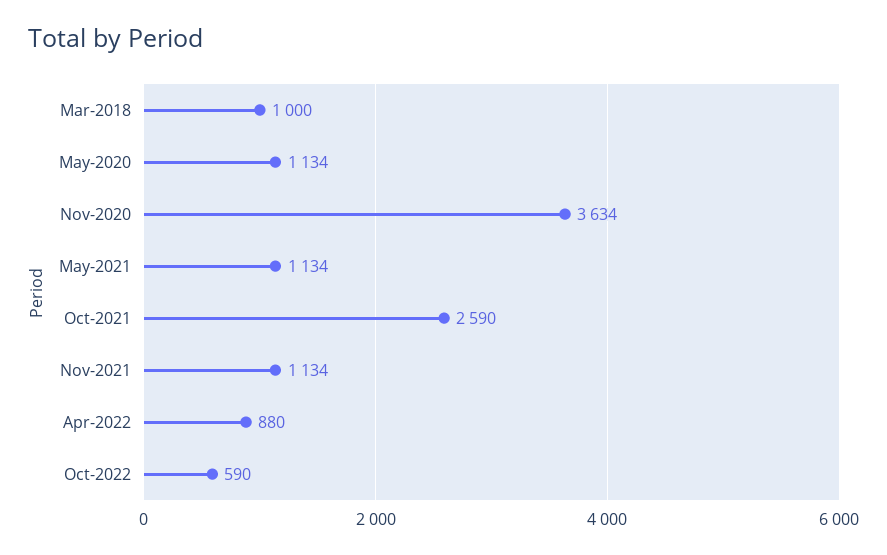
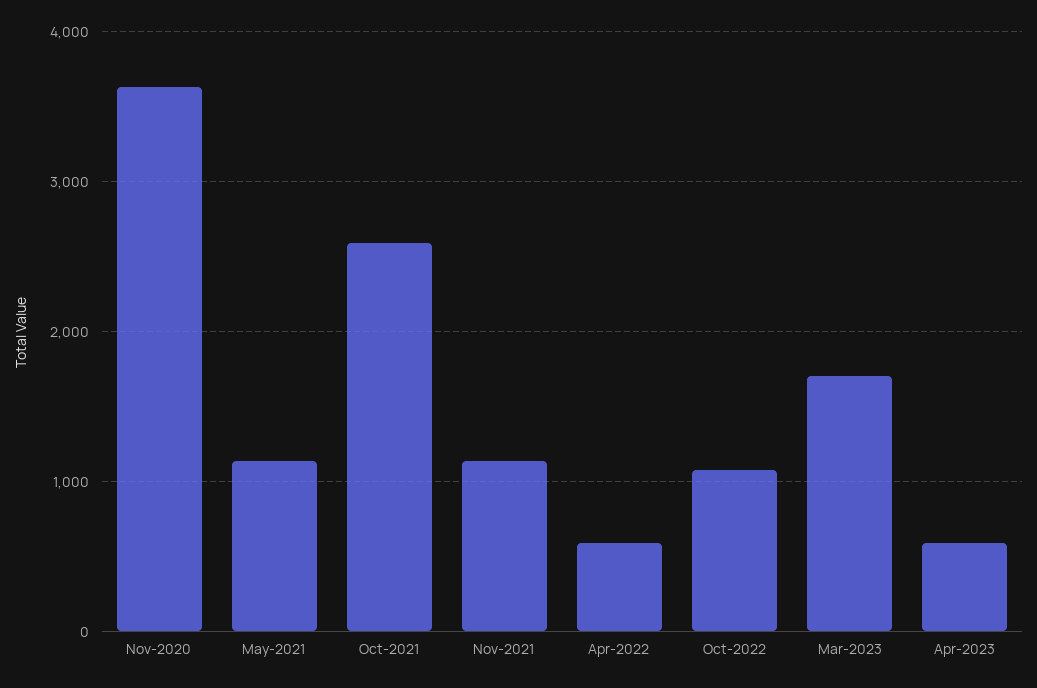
Mar-2018: 1000 -> none
May-2020: 1134 -> none
Apr-2022: 880 -> 600
Oct-2022: 590 -> 1100
Mar-2023: none -> 1700
Apr-2023: none -> 600

